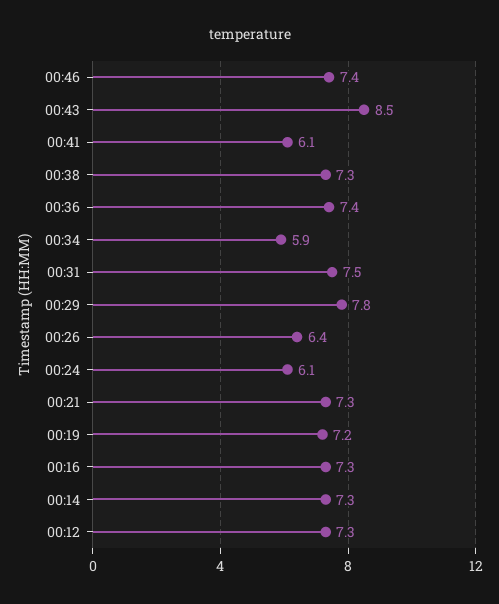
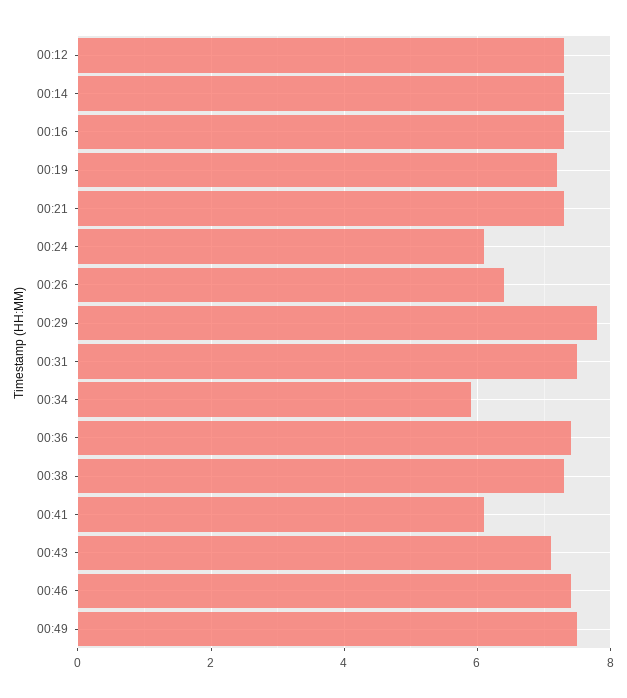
00:43: 8.5 -> 7
00:49: none -> 7.5

